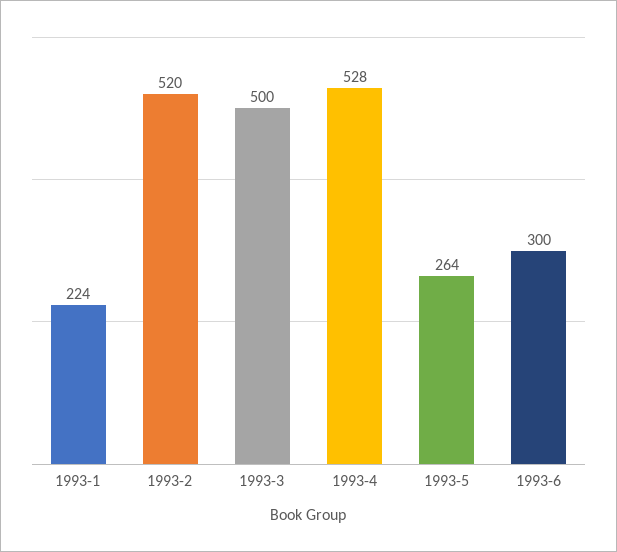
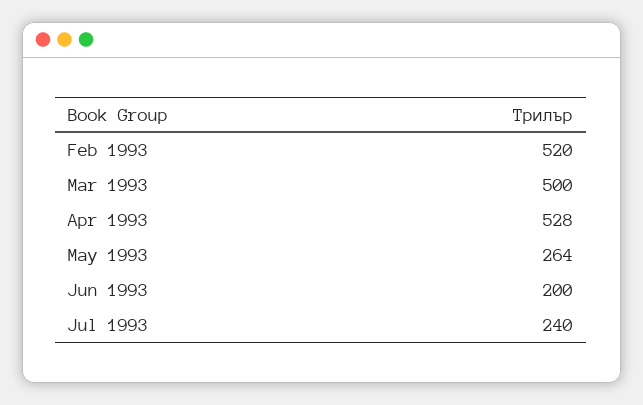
1993-1: 224 -> none
1993-6: 300 -> 200
Jul 1993: none -> 240

